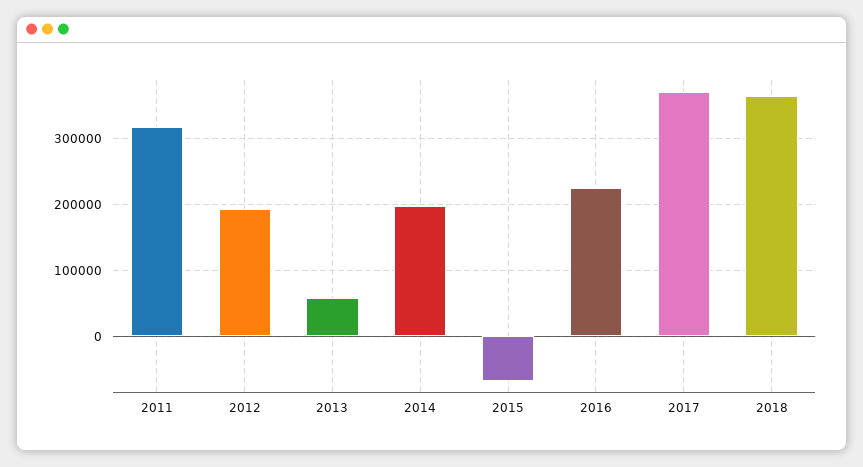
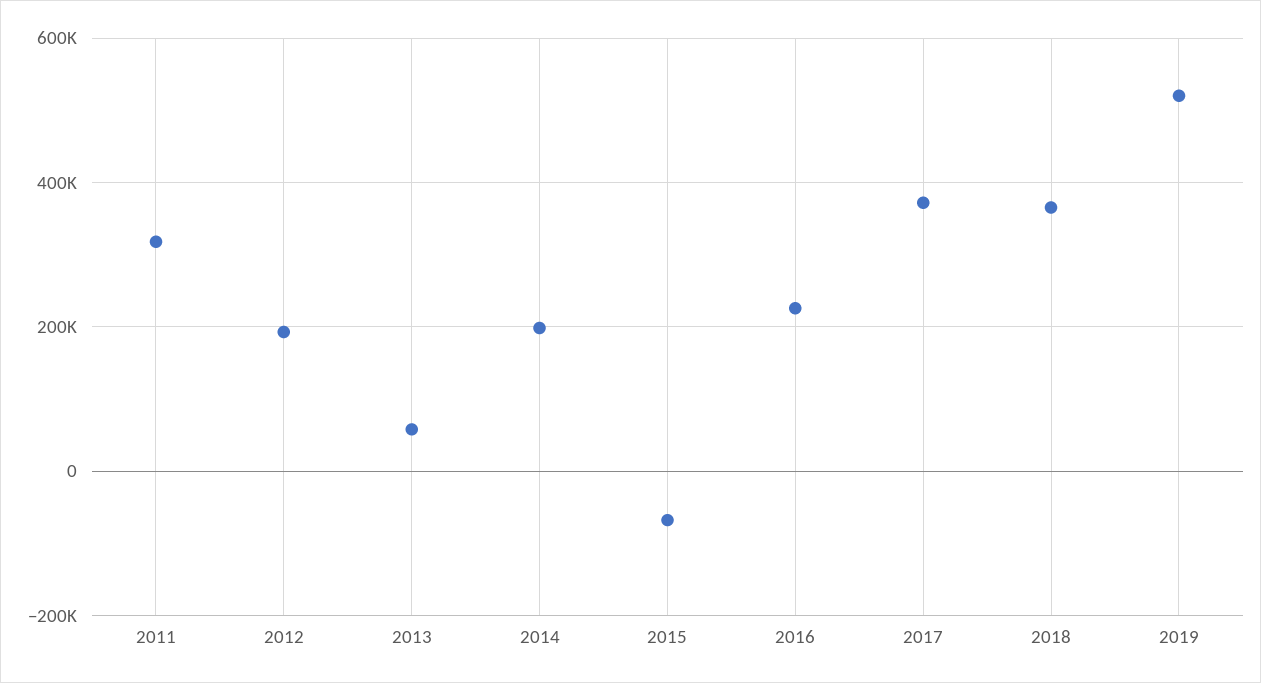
2019: none -> 520000

